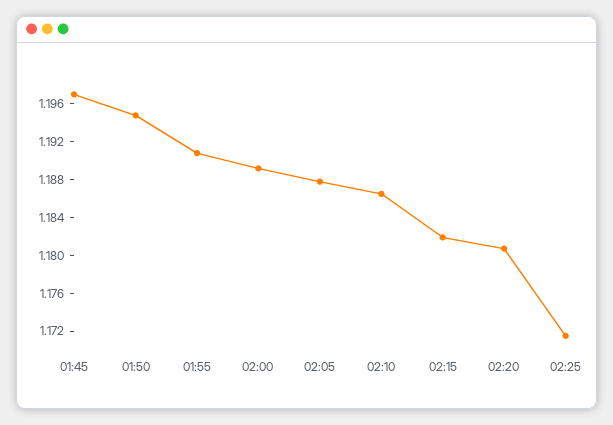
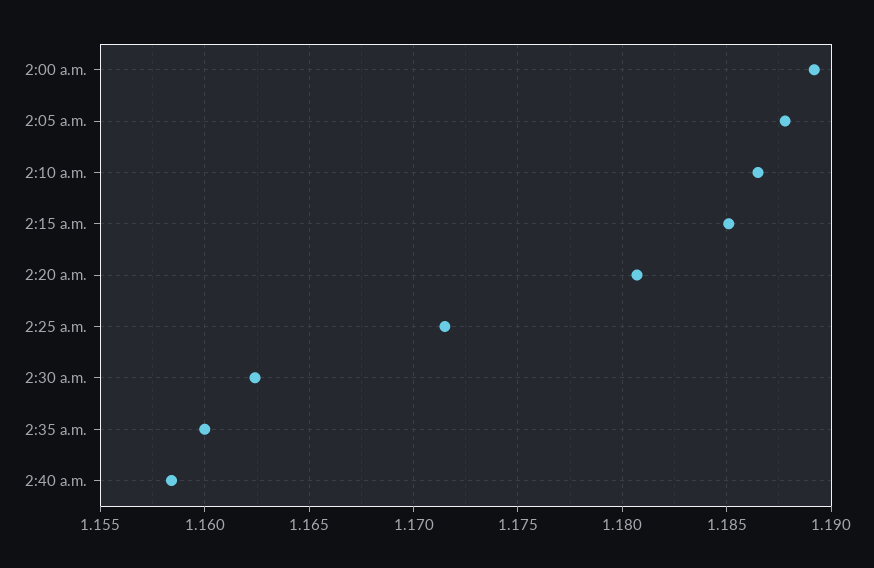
01:45: 1.197 -> none
01:50: 1.195 -> none
01:55: 1.191 -> none
02:15: 1.182 -> 1.185
2:30 a.m.: none -> 1.1625
2:35 a.m.: none -> 1.16
2:40 a.m.: none -> 1.1585

